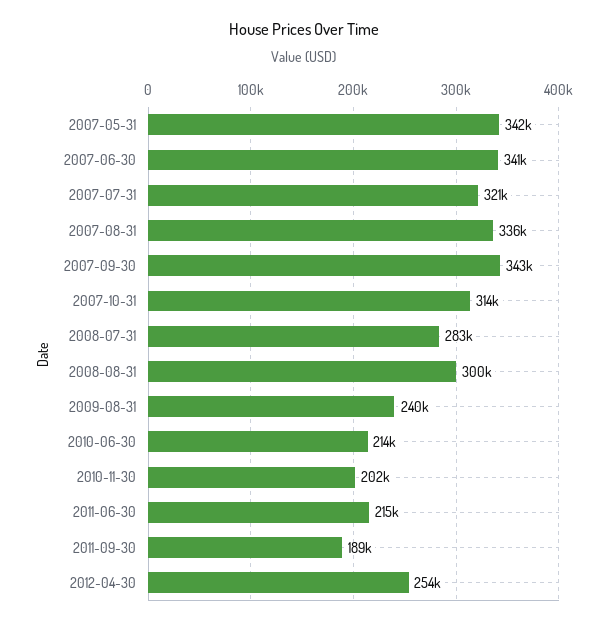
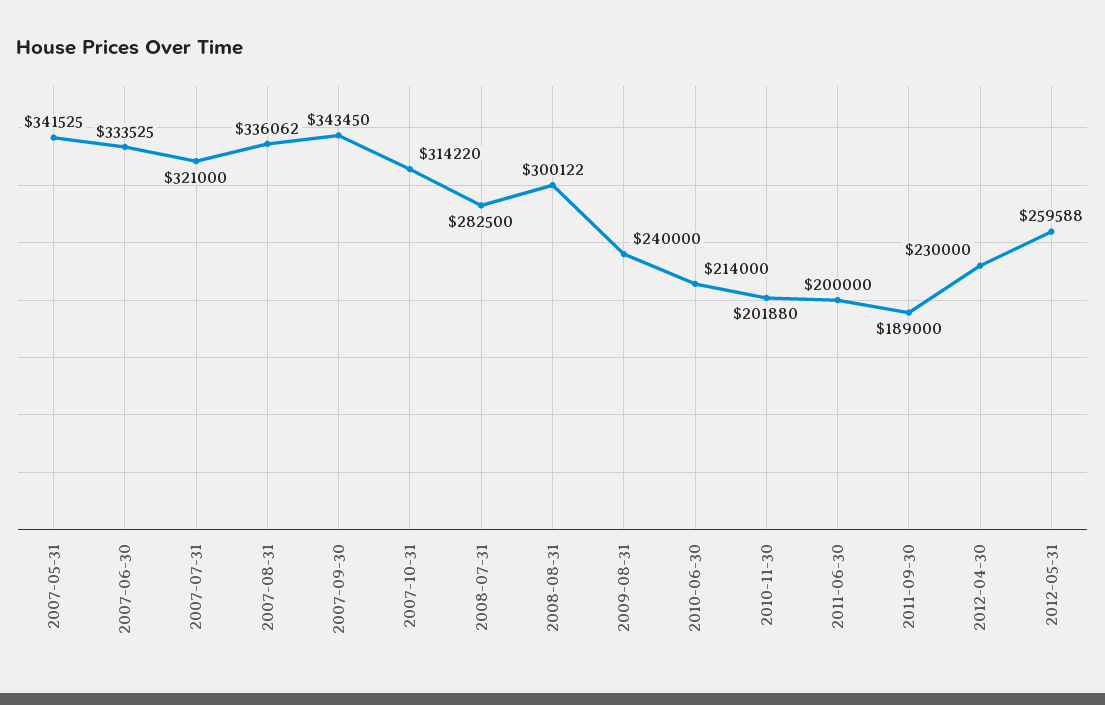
2007-06-30: 341000 -> 333525
2011-06-30: 215000 -> 200000
2012-04-30: 254000 -> 230000
2012-05-31: none -> 259588

